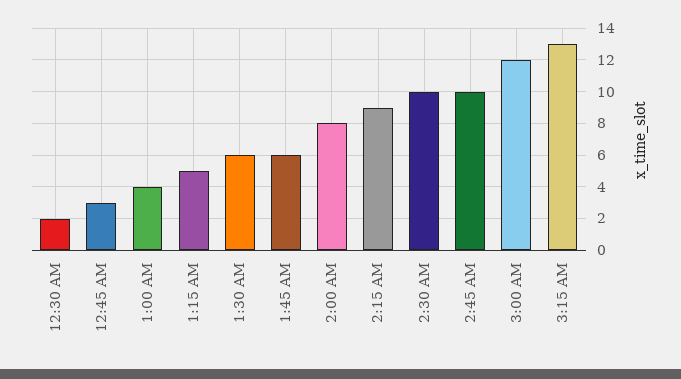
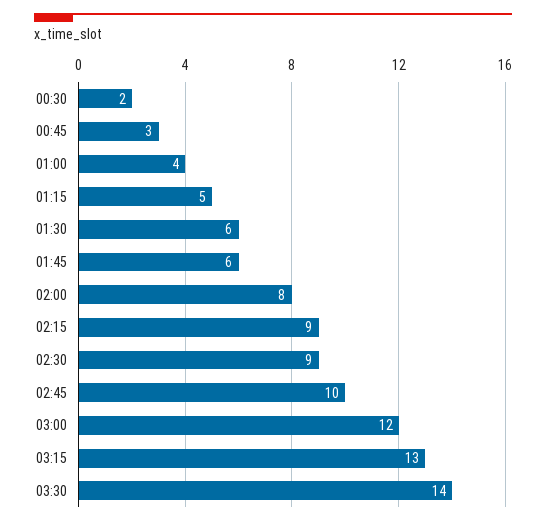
2:30 AM: 10 -> 9
03:30: none -> 14

